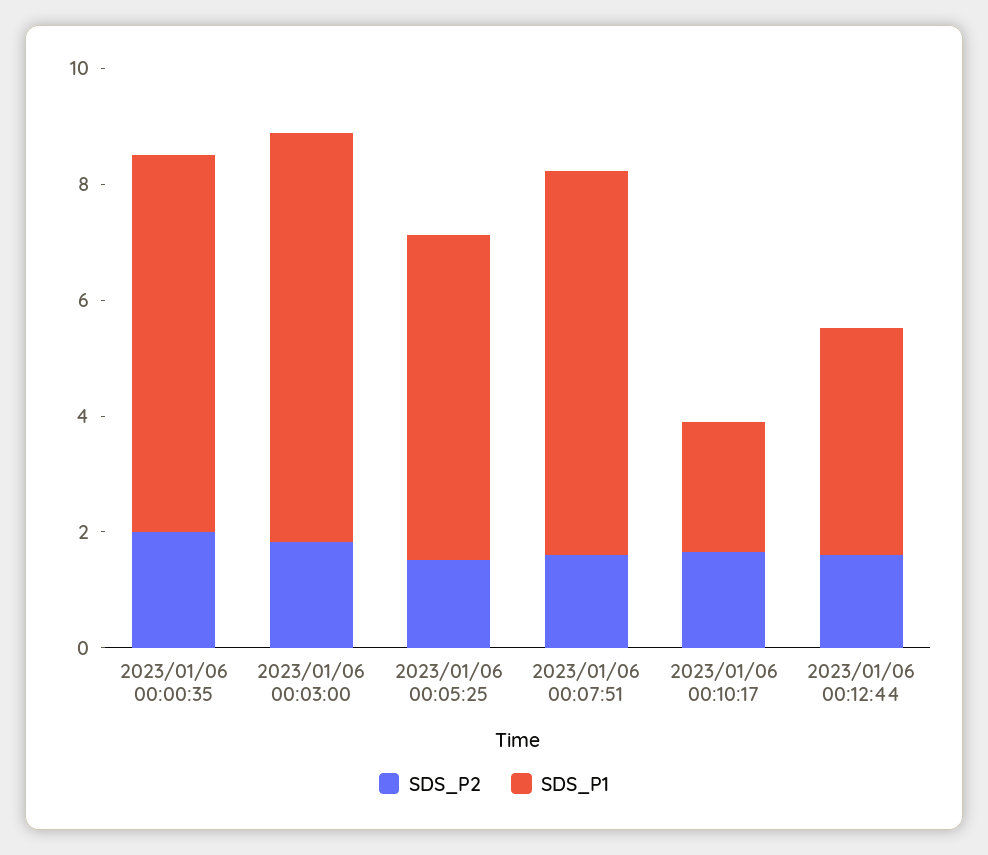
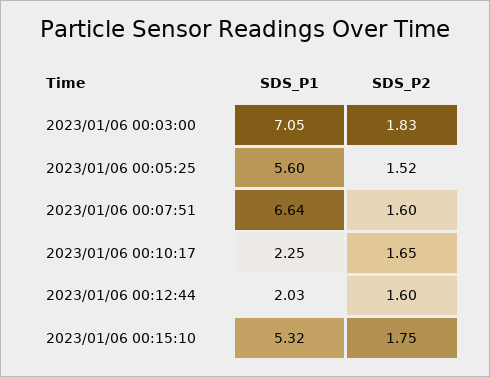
SDS_P2, 2023/01/06 00:00:35: 2 -> none
SDS_P1, 2023/01/06 00:00:35: 6.5 -> none
SDS_P1, 2023/01/06 00:12:44: 4 -> 2.03
SDS_P1, 2023/01/06 00:15:10: none -> 5.32
SDS_P2, 2023/01/06 00:15:10: none -> 1.75

